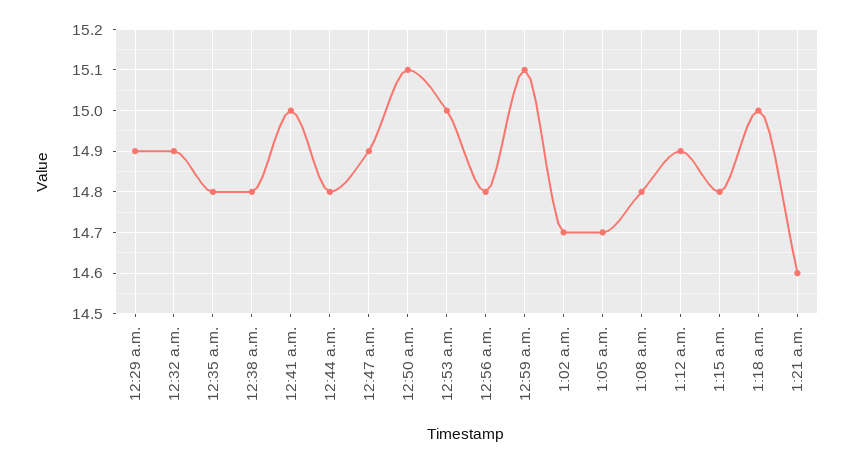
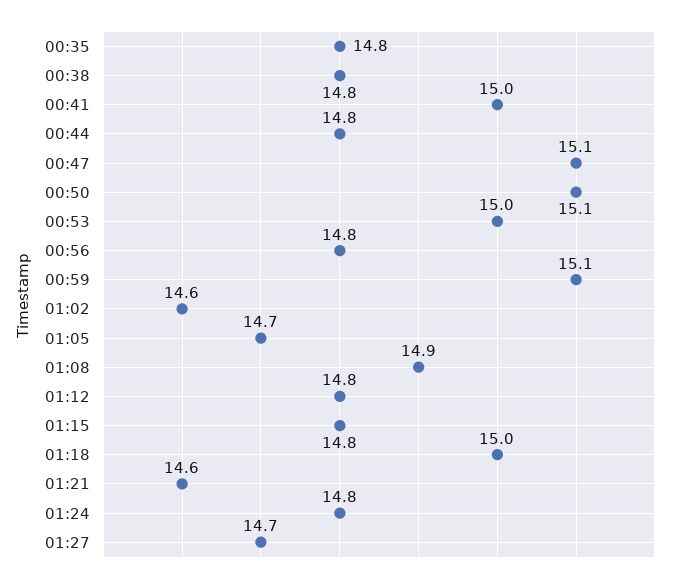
12:29 a.m.: 14.9 -> none
12:32 a.m.: 14.9 -> none
12:47 a.m.: 14.9 -> 15.1
1:02 a.m.: 14.7 -> 14.6
1:08 a.m.: 14.8 -> 14.9
1:12 a.m.: 14.9 -> 14.8
01:24: none -> 14.8
01:27: none -> 14.7

